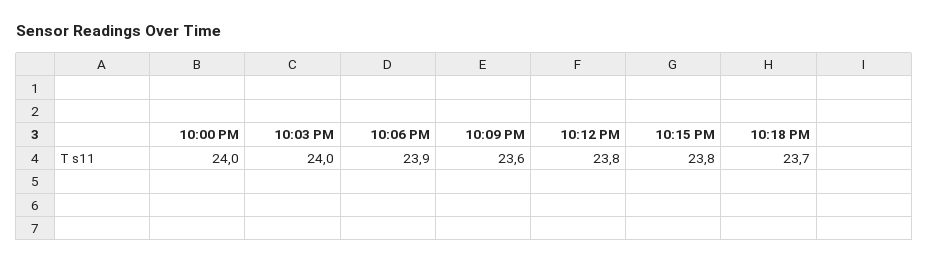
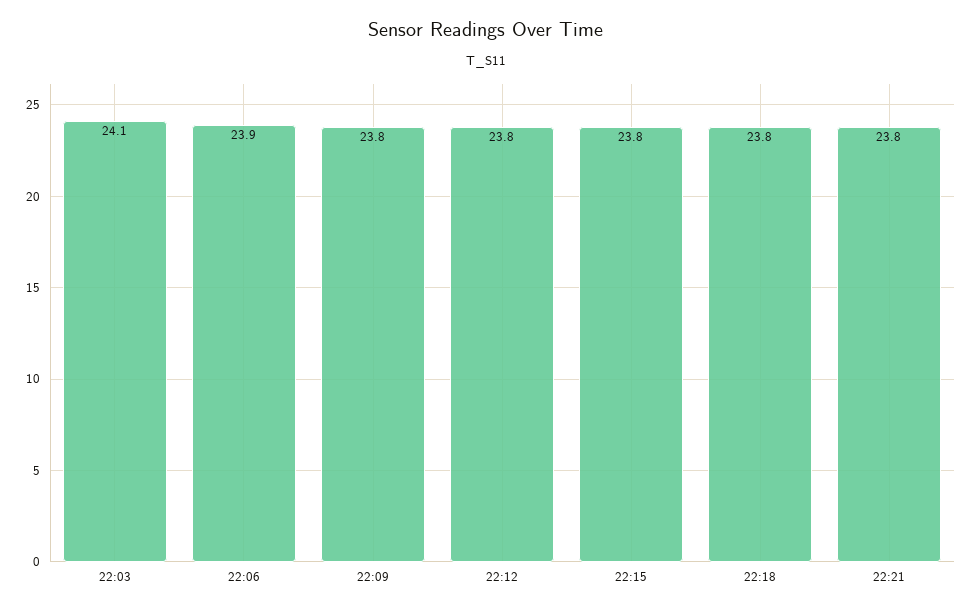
10:00 PM: 24 -> none
10:03 PM: 24 -> 24.1
10:09 PM: 23.6 -> 23.8
10:18 PM: 23.7 -> 23.8
22:21: none -> 23.8

